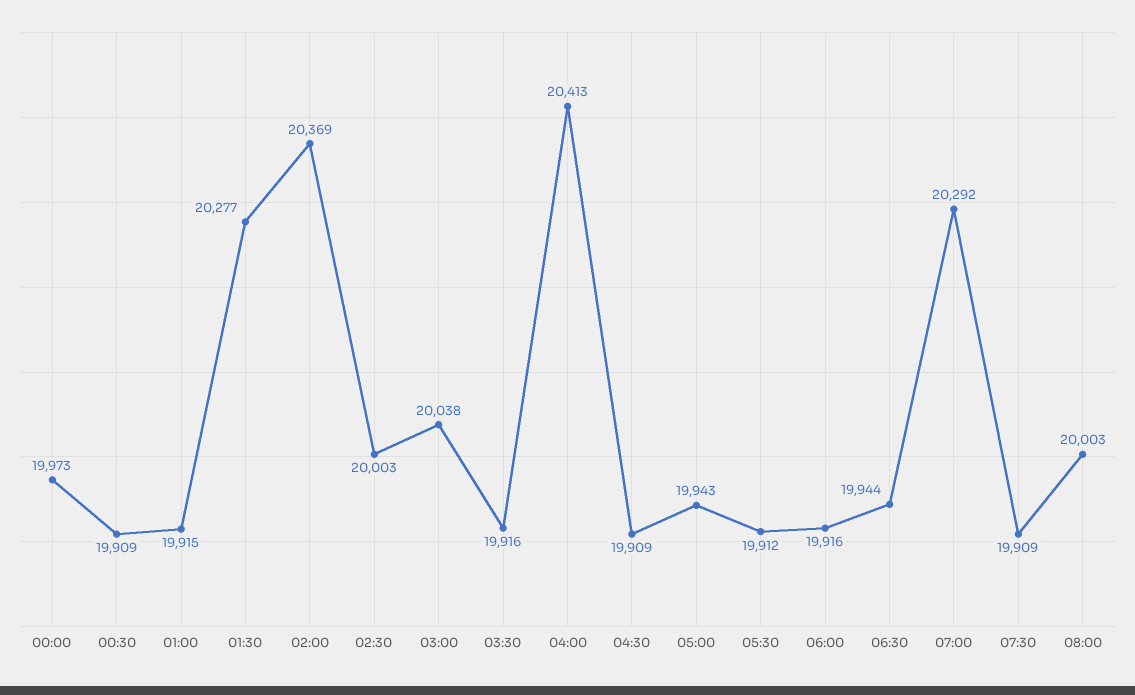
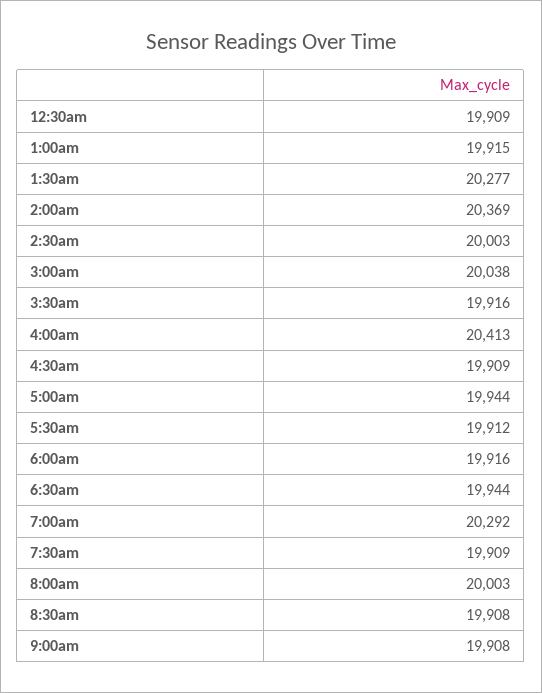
00:00: 19973 -> none
05:00: 19943 -> 19944
8:30am: none -> 19908
9:00am: none -> 19908

